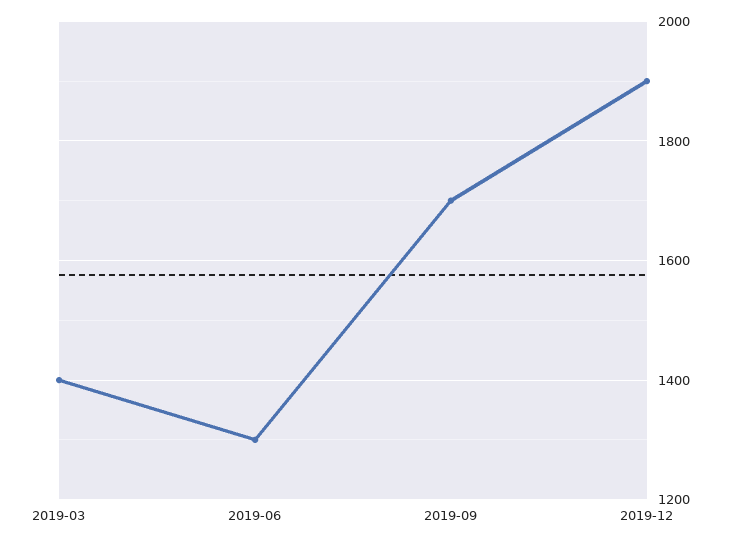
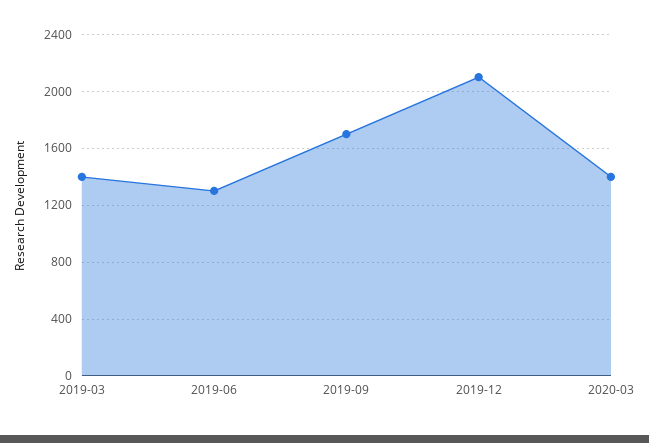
2019-12: 1900 -> 2100
2020-03: none -> 1400

